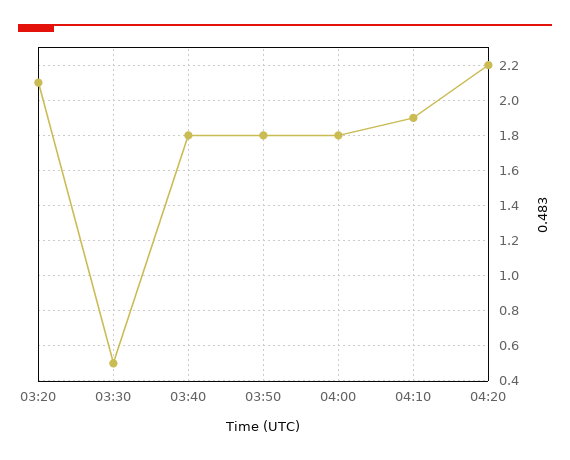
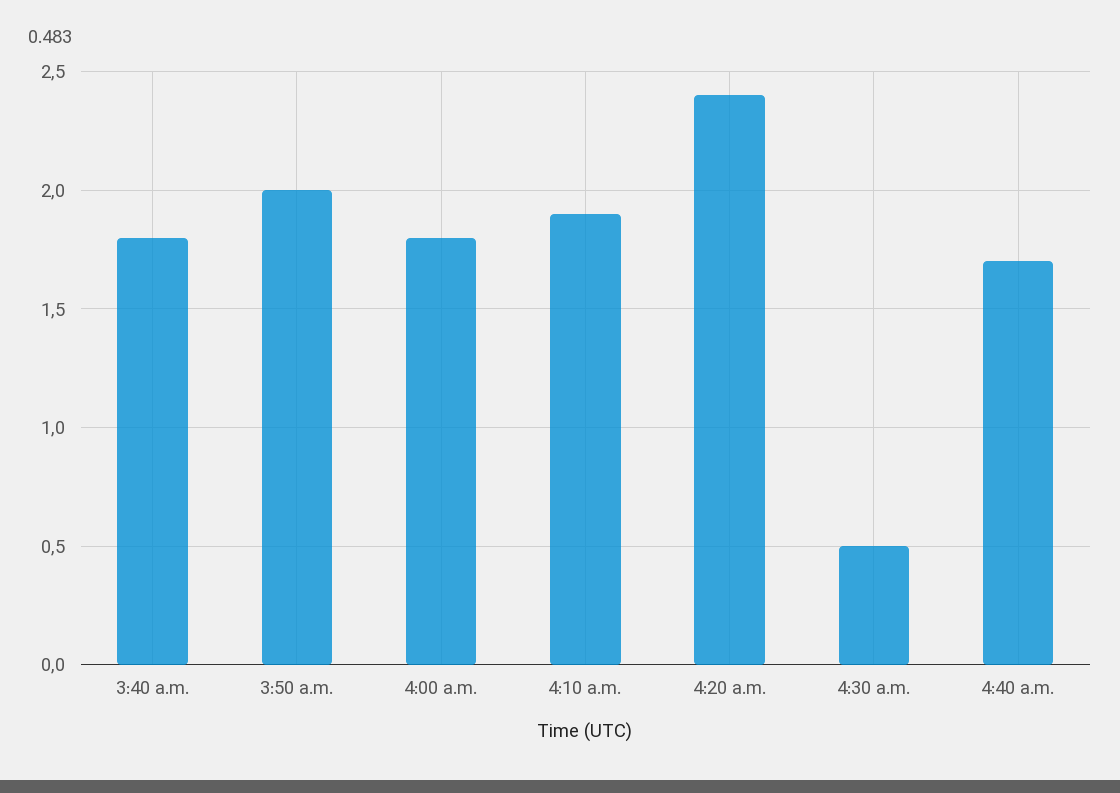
03:20: 2.1 -> none
03:30: 0.5 -> none
03:50: 1.8 -> 2
04:20: 2.2 -> 2.4
4:30 a.m.: none -> 0.5
4:40 a.m.: none -> 1.7

